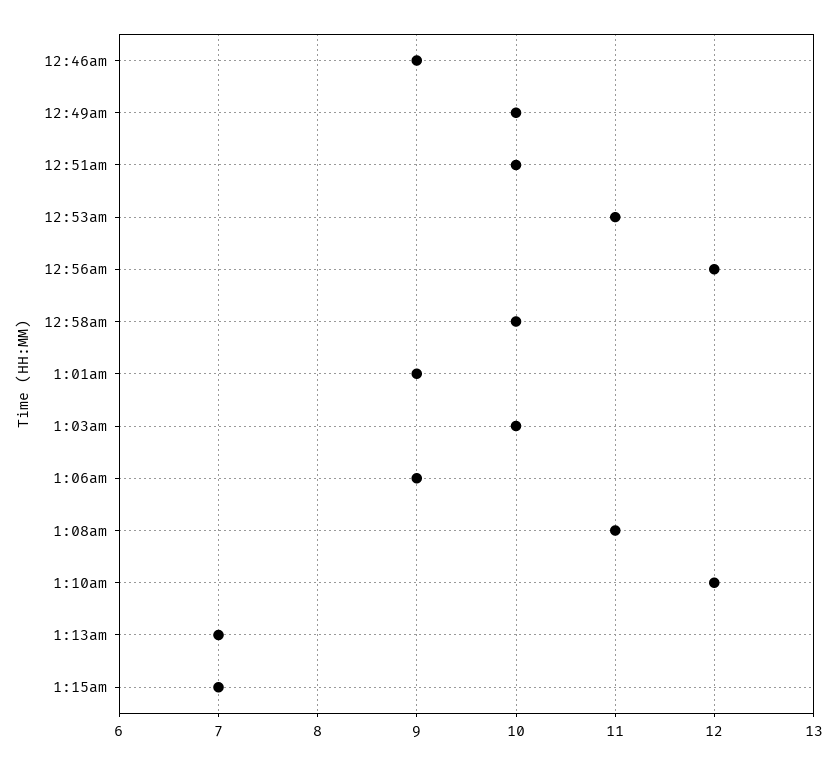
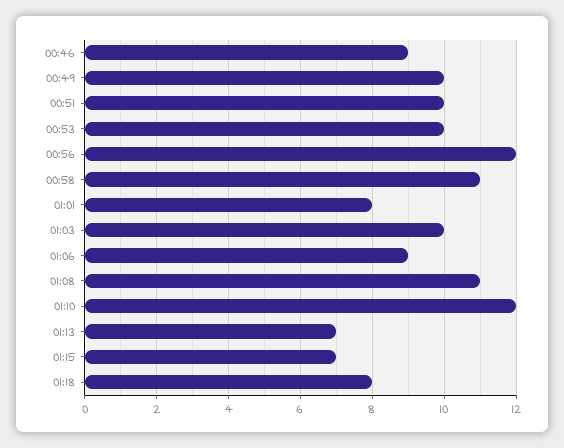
12:53am: 11 -> 10
12:58am: 10 -> 11
1:01am: 9 -> 8
01:18: none -> 8

